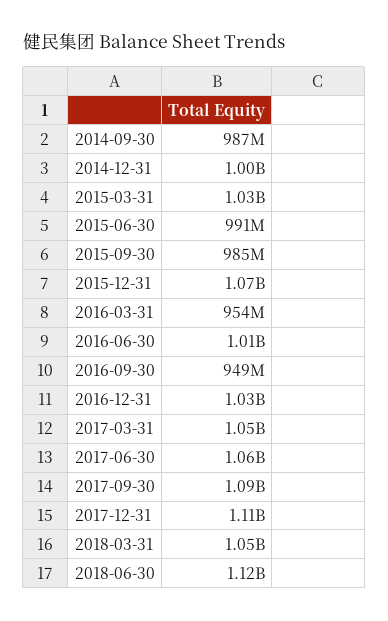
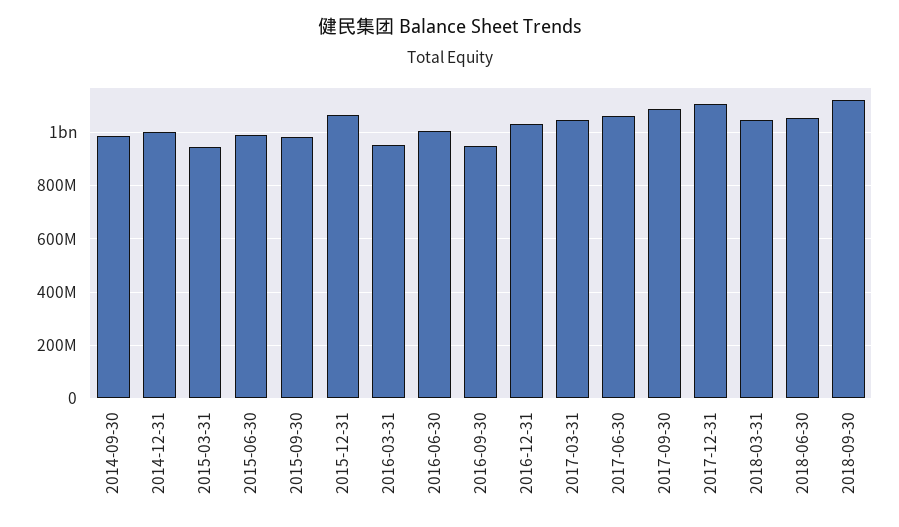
2015-03-31: 1030000000 -> 950000000
2018-06-30: 1120000000 -> 1050000000
2018-09-30: none -> 1125000000

